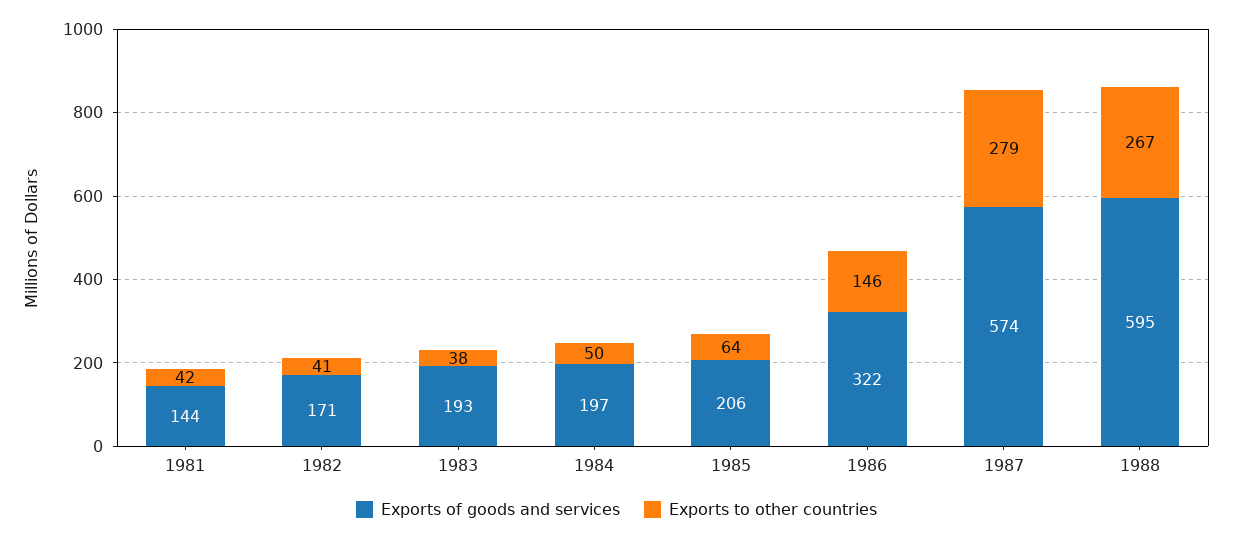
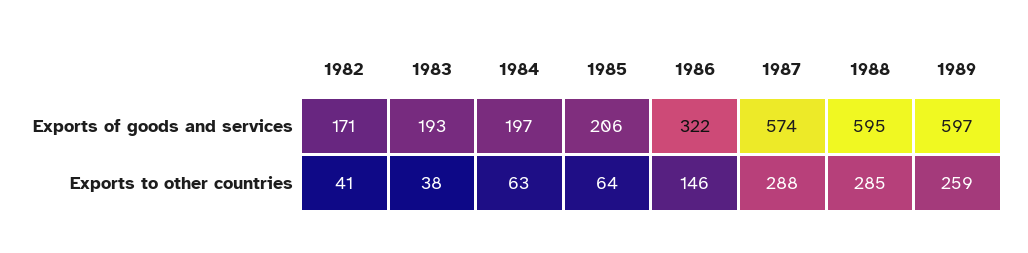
Exports of goods and services, 1981: 144 -> none
Exports to other countries, 1981: 42 -> none
Exports to other countries, 1984: 50 -> 63
Exports to other countries, 1987: 279 -> 288
Exports to other countries, 1988: 267 -> 285
Exports of goods and services, 1989: none -> 597
Exports to other countries, 1989: none -> 259

